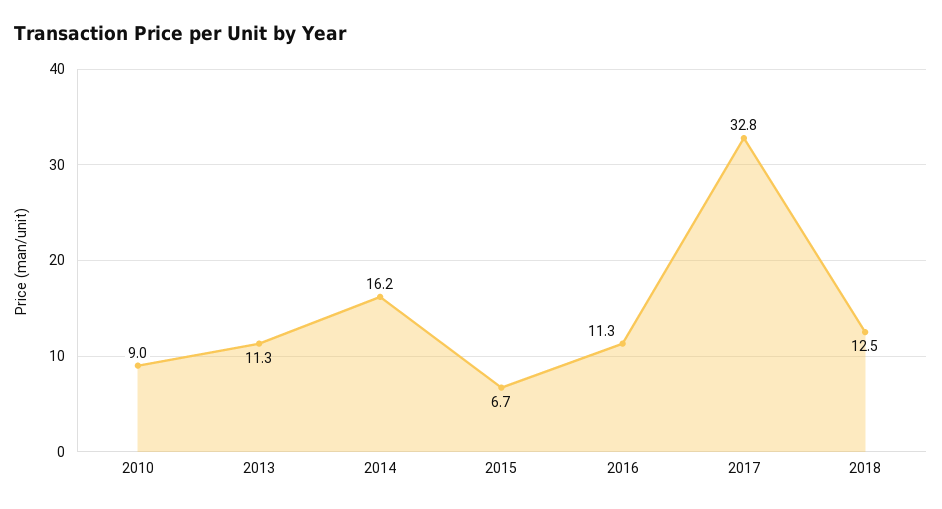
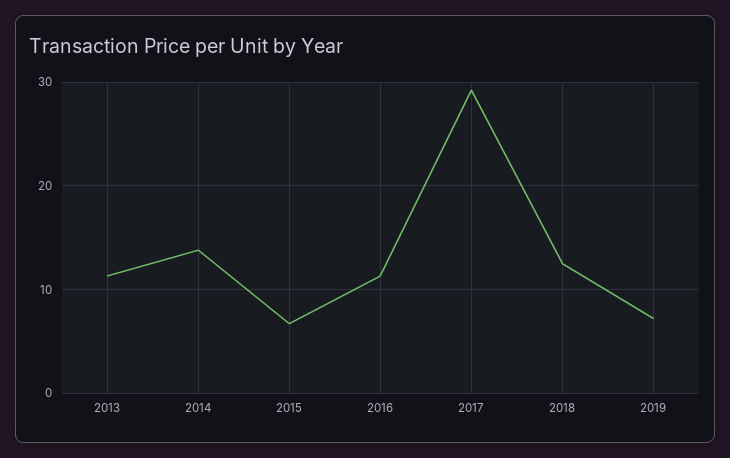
2010: 9 -> none
2014: 16.2 -> 14
2017: 32.8 -> 29
2019: none -> 7

